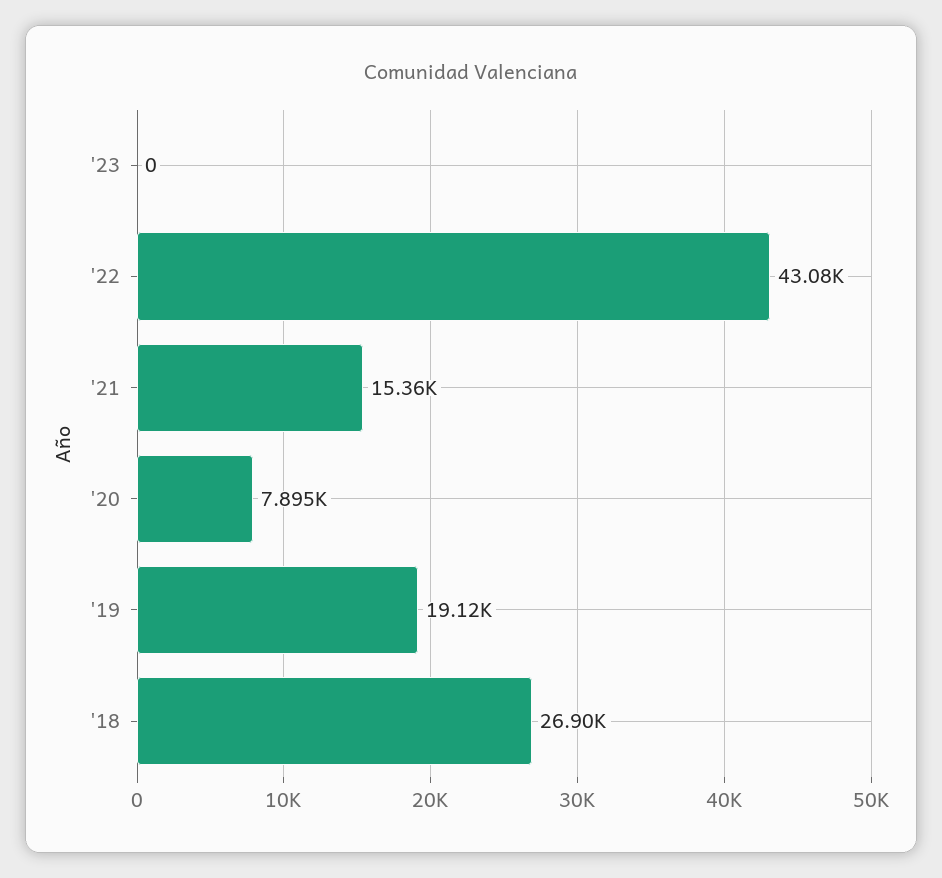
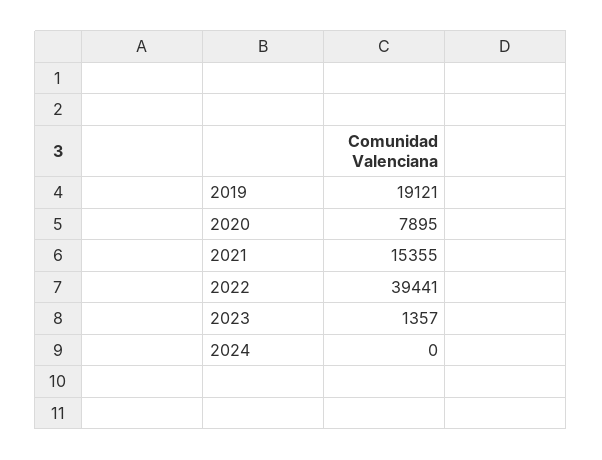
'23: 0 -> 1357
'22: 43080 -> 39441
'18: 26900 -> none
2024: none -> 0

